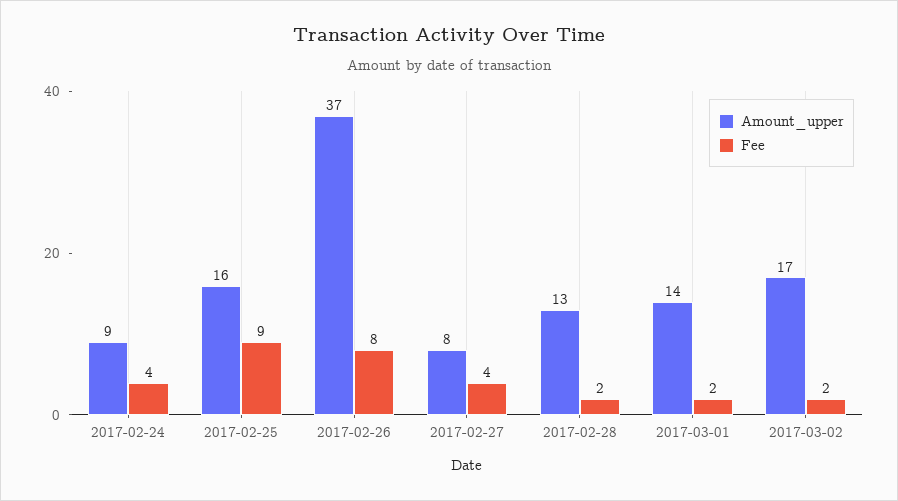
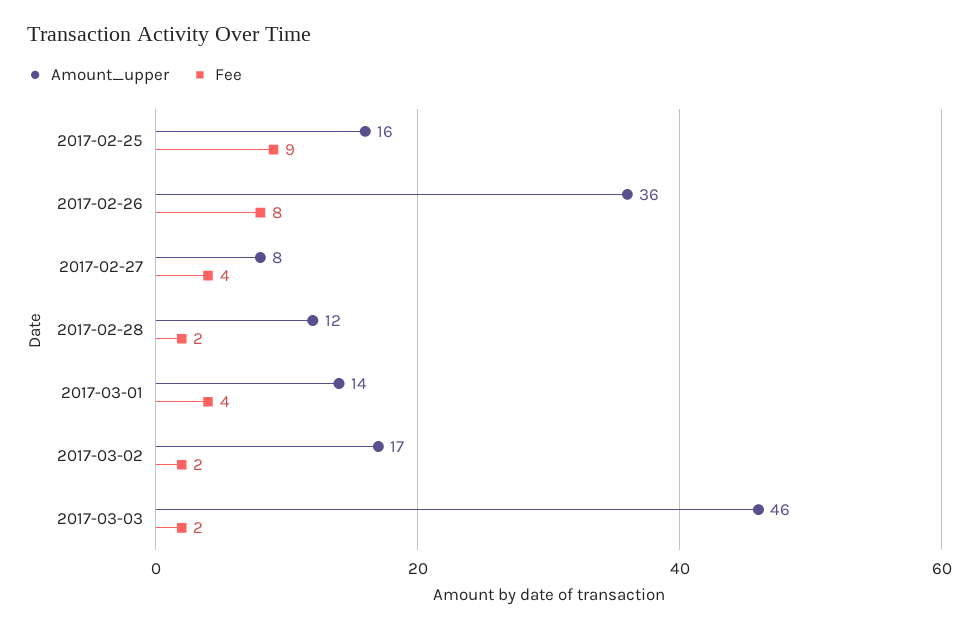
Amount_upper, 2017-02-24: 9 -> none
Fee, 2017-02-24: 4 -> none
Amount_upper, 2017-02-26: 37 -> 36
Amount_upper, 2017-02-28: 13 -> 12
Fee, 2017-03-01: 2 -> 4
Amount_upper, 2017-03-03: none -> 46
Fee, 2017-03-03: none -> 2

